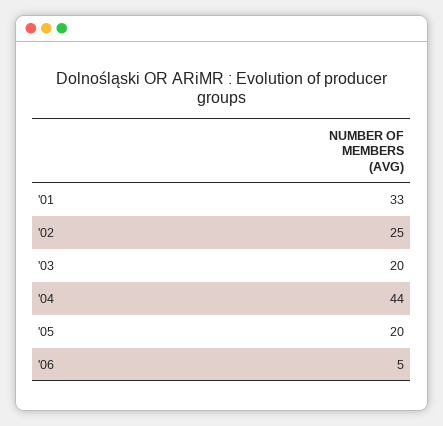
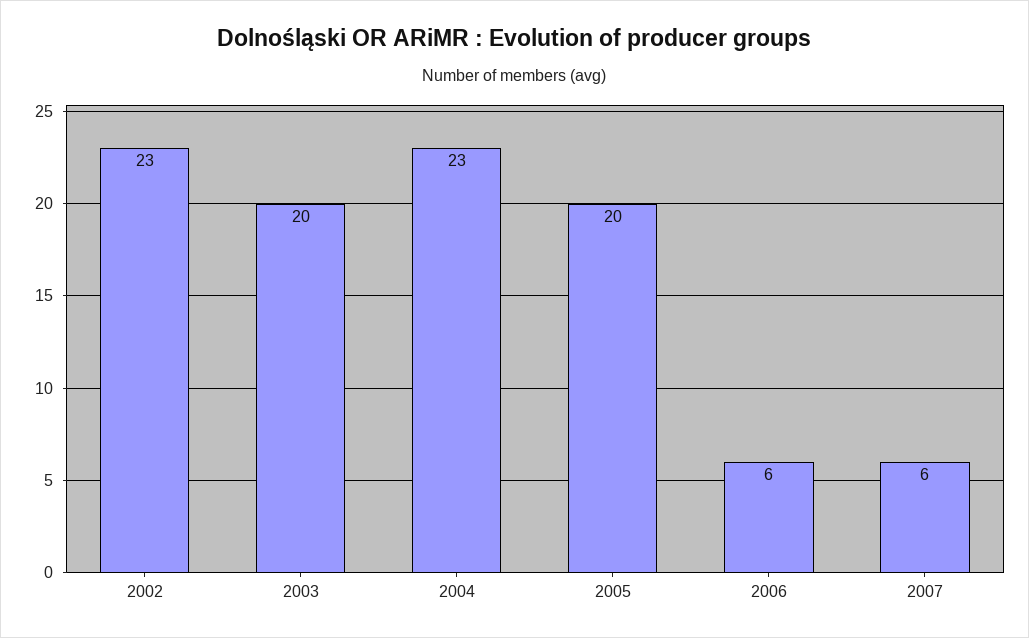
'01: 33 -> none
'02: 25 -> 23
'04: 44 -> 23
'06: 5 -> 6
2007: none -> 6

